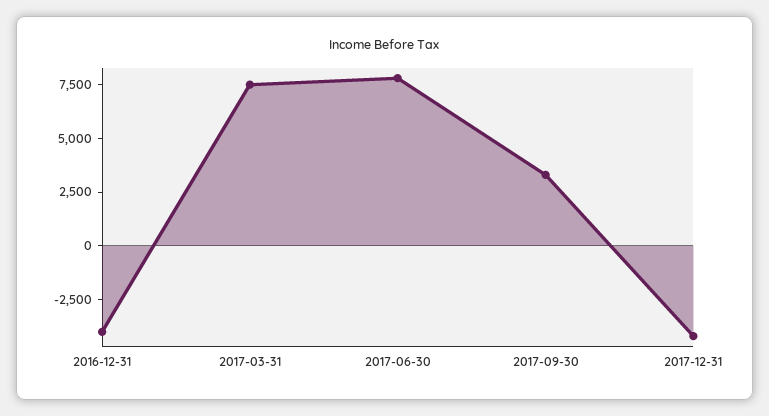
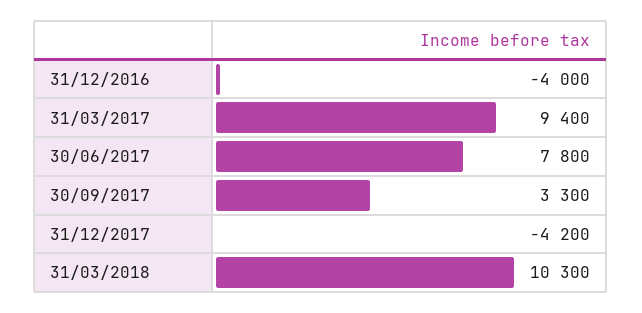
2017-03-31: 7500 -> 9400
31/03/2018: none -> 10300

